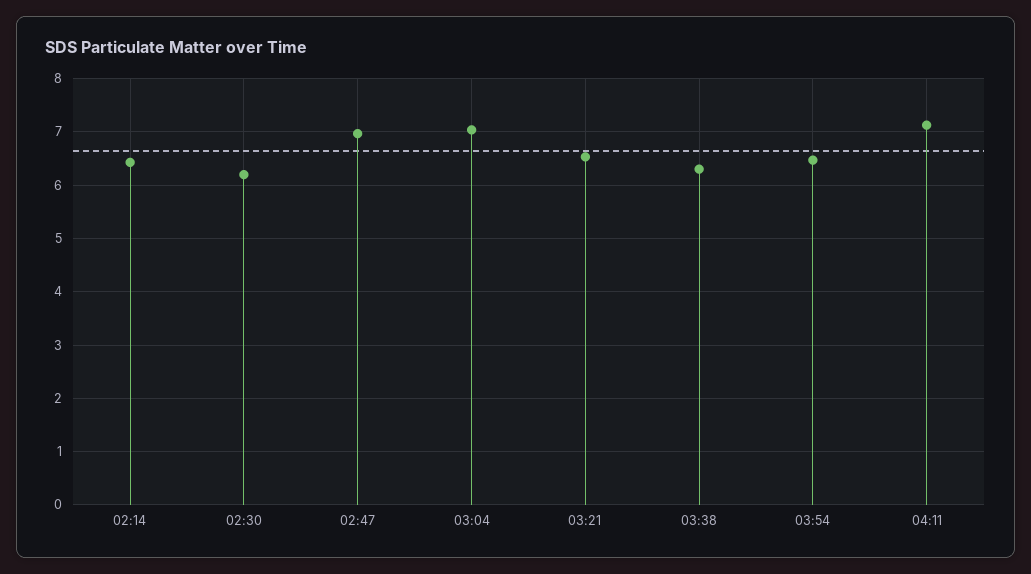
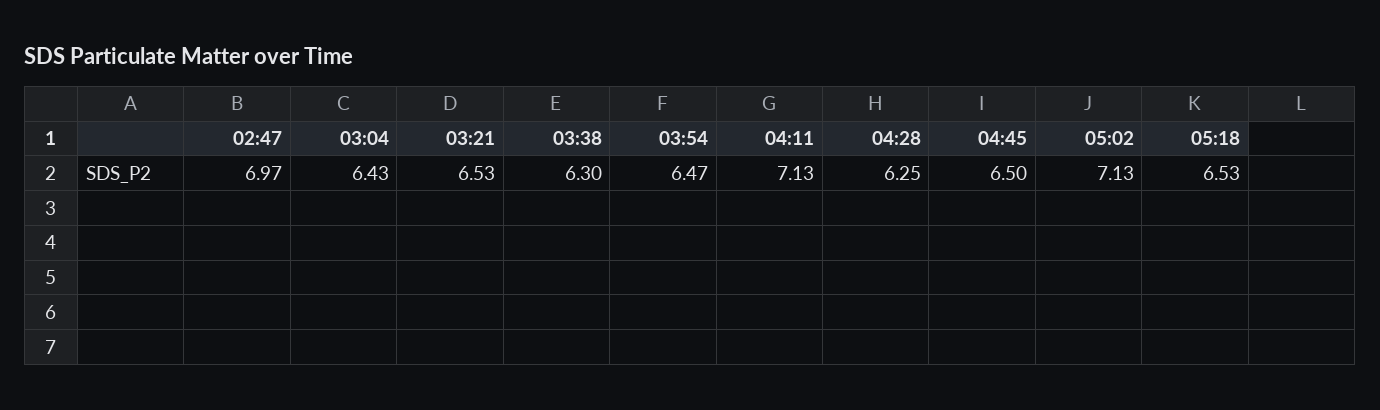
02:14: 6.4 -> none
02:30: 6.2 -> none
03:04: 7 -> 6.43
04:28: none -> 6.25
04:45: none -> 6.5
05:02: none -> 7.13
05:18: none -> 6.53

